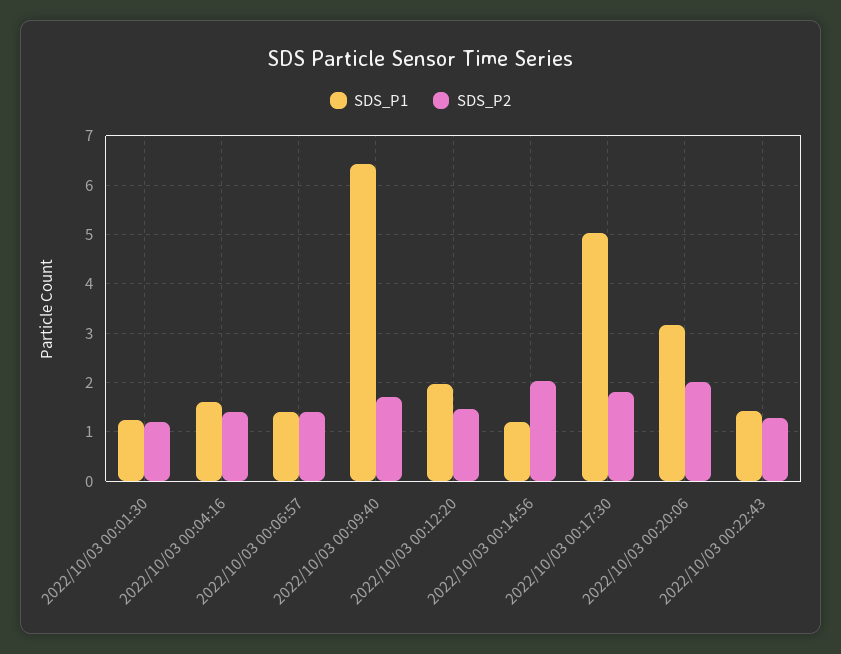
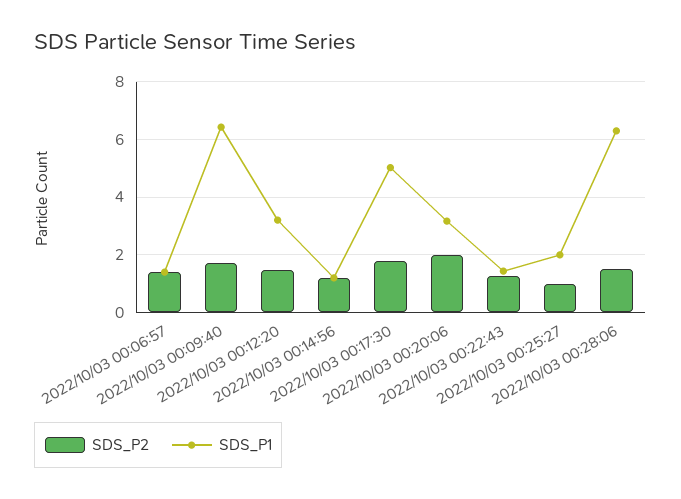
SDS_P1, 2022/10/03 00:01:30: 1.2 -> none
SDS_P2, 2022/10/03 00:01:30: 1.2 -> none
SDS_P1, 2022/10/03 00:04:16: 1.6 -> none
SDS_P2, 2022/10/03 00:04:16: 1.4 -> none
SDS_P1, 2022/10/03 00:12:20: 2 -> 3.25
SDS_P2, 2022/10/03 00:14:56: 2 -> 1.25
SDS_P2, 2022/10/03 00:25:27: none -> 1
SDS_P1, 2022/10/03 00:25:27: none -> 2
SDS_P2, 2022/10/03 00:28:06: none -> 1.5
SDS_P1, 2022/10/03 00:28:06: none -> 6.25

